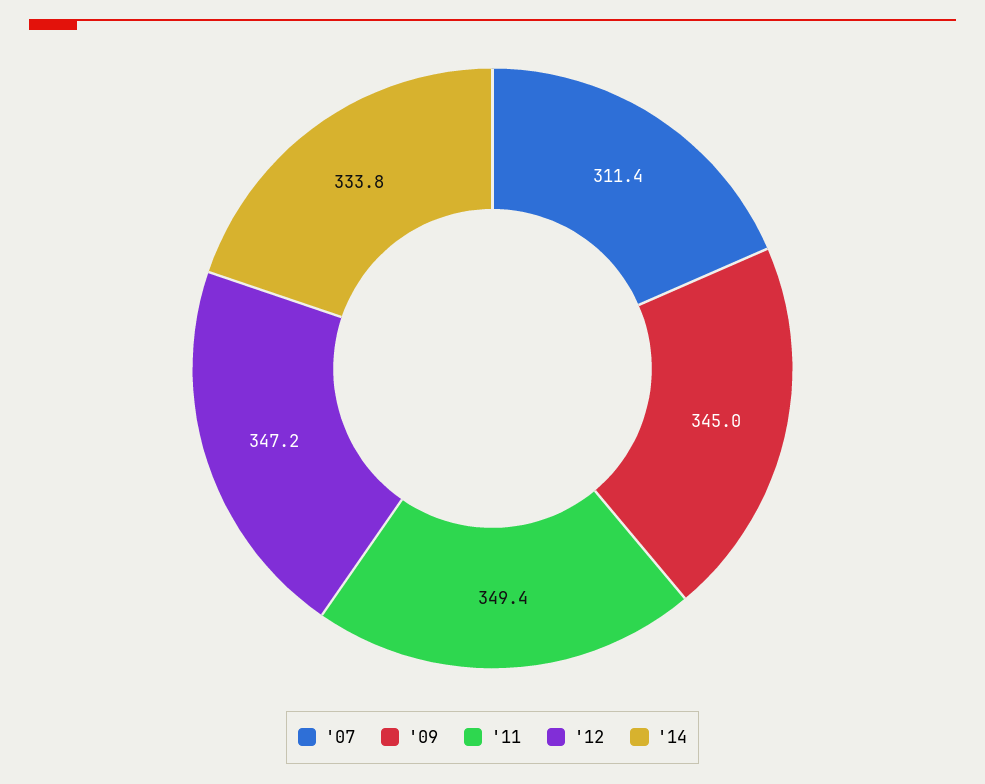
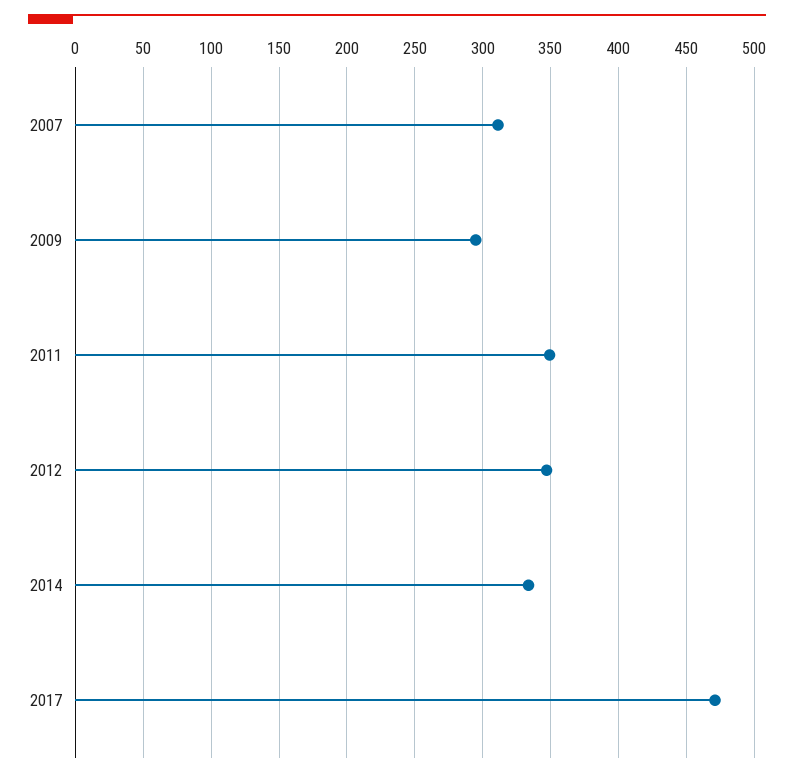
'09: 345 -> 295
2017: none -> 470

